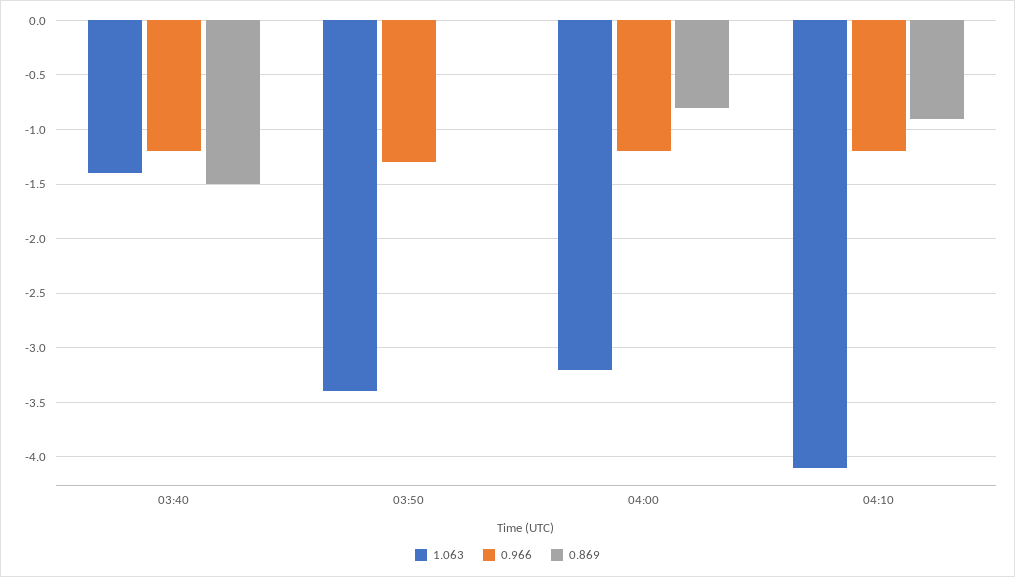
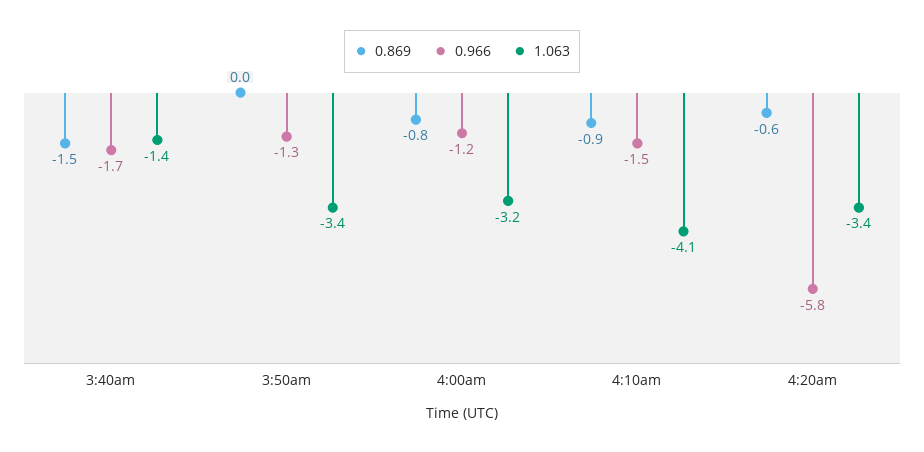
0.966, 03:40: -1.2 -> -1.7
0.966, 04:10: -1.2 -> -1.5
0.869, 4:20am: none -> -0.6
0.966, 4:20am: none -> -5.8
1.063, 4:20am: none -> -3.4

